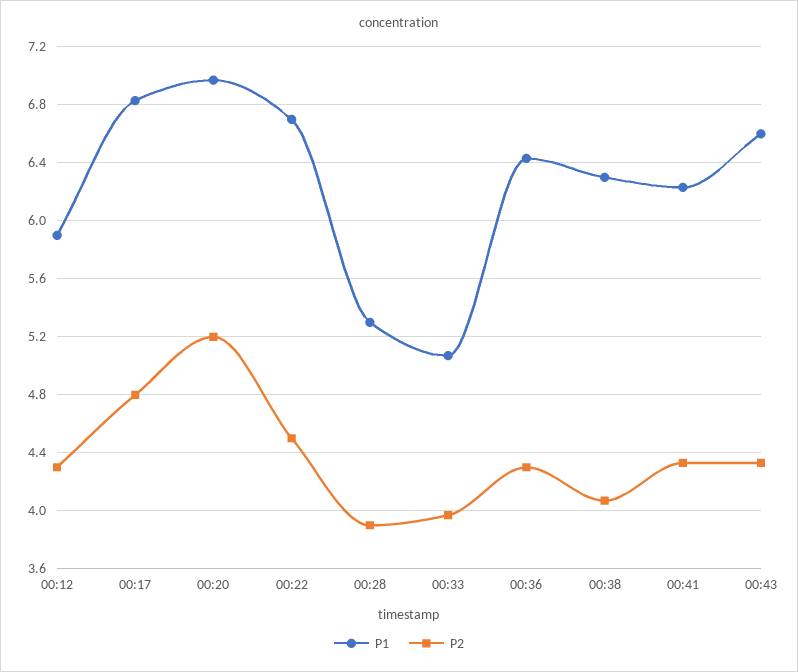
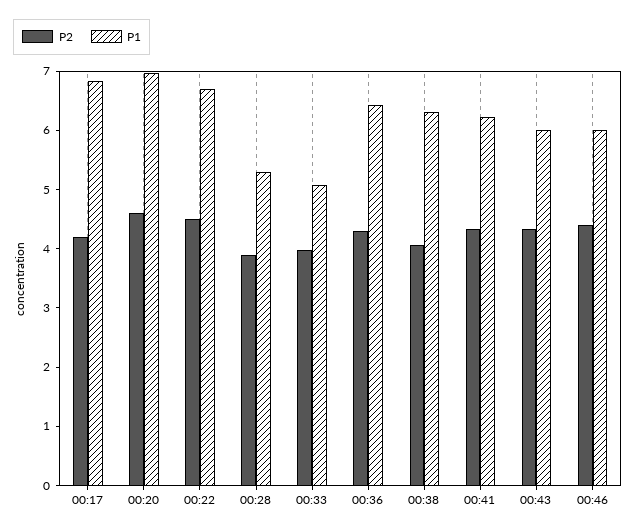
P1, 00:12: 5.9 -> none
P2, 00:12: 4.3 -> none
P2, 00:17: 4.8 -> 4.2
P2, 00:20: 5.2 -> 4.6
P1, 00:43: 6.6 -> 6
P2, 00:46: none -> 4.4
P1, 00:46: none -> 6

